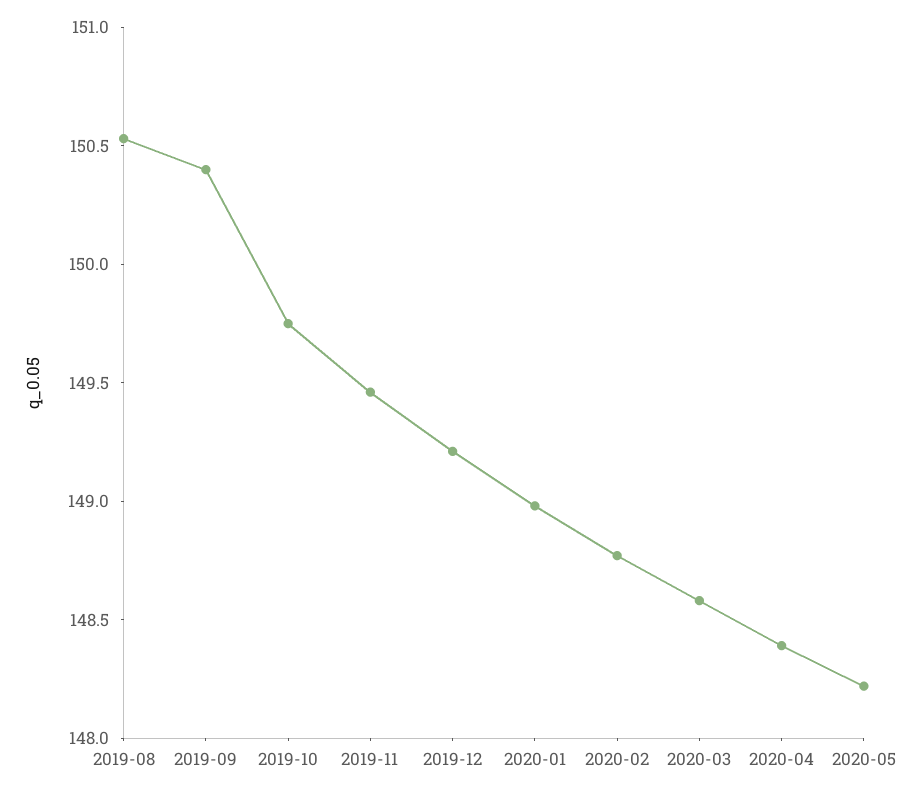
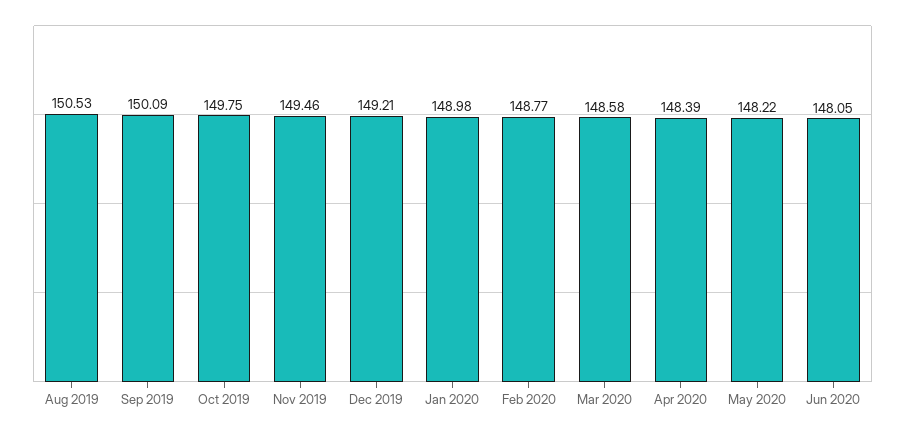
2019-09: 150.4 -> 150.09
Jun 2020: none -> 148.05

